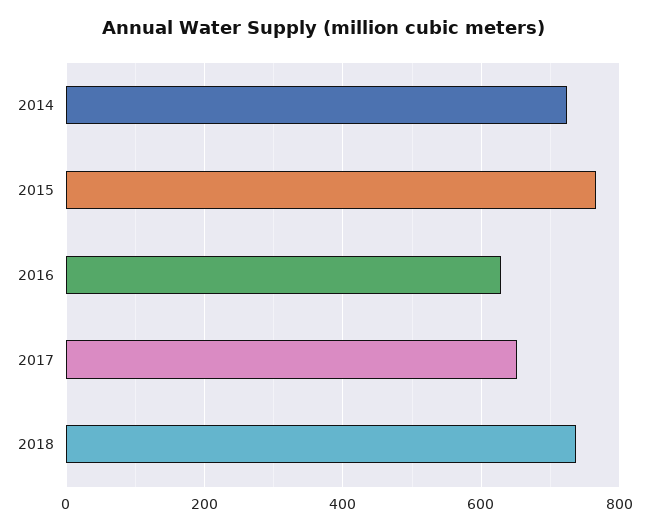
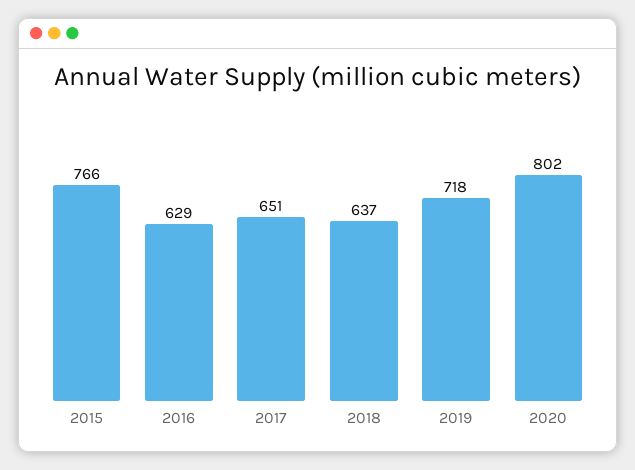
2014: 720 -> none
2018: 740 -> 637
2019: none -> 718
2020: none -> 802

